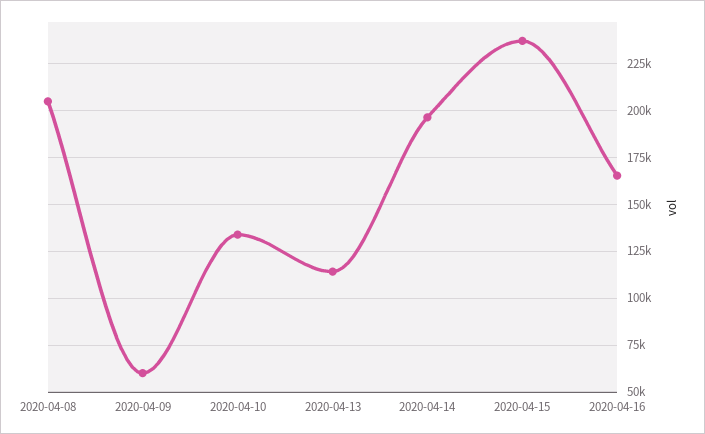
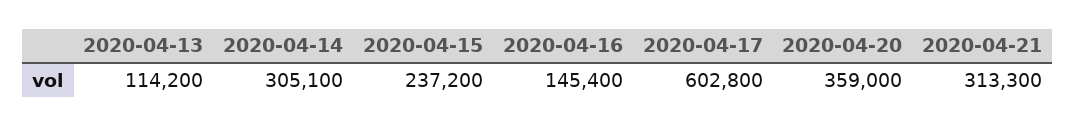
2020-04-08: 205000 -> none
2020-04-09: 60000 -> none
2020-04-10: 135000 -> none
2020-04-14: 195000 -> 305100
2020-04-16: 165000 -> 145400
2020-04-17: none -> 602800
2020-04-20: none -> 359000
2020-04-21: none -> 313300

